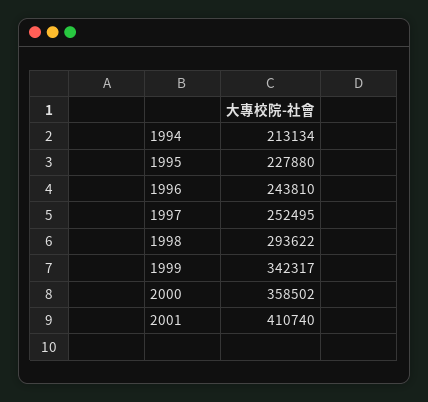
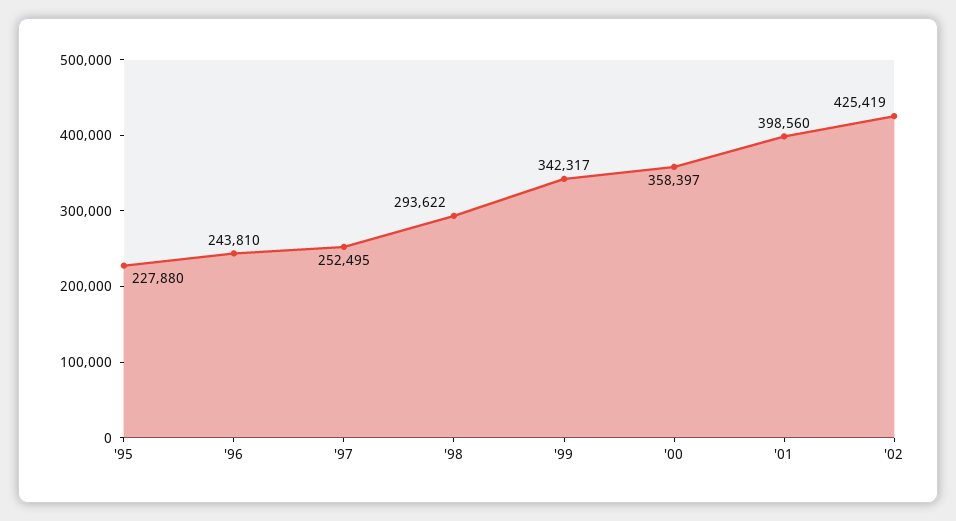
1994: 213134 -> none
2000: 358502 -> 358397
2001: 410740 -> 398560
'02: none -> 425419

